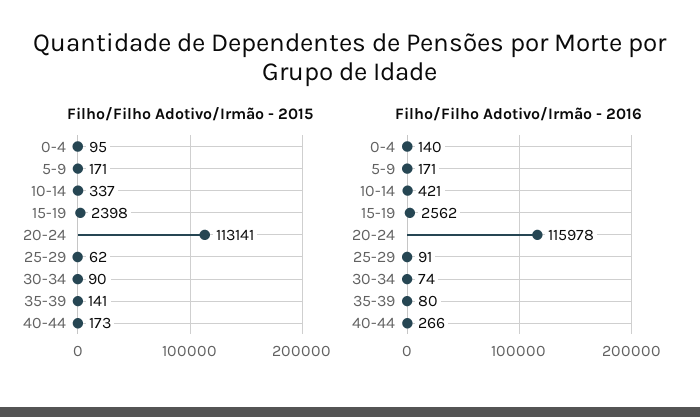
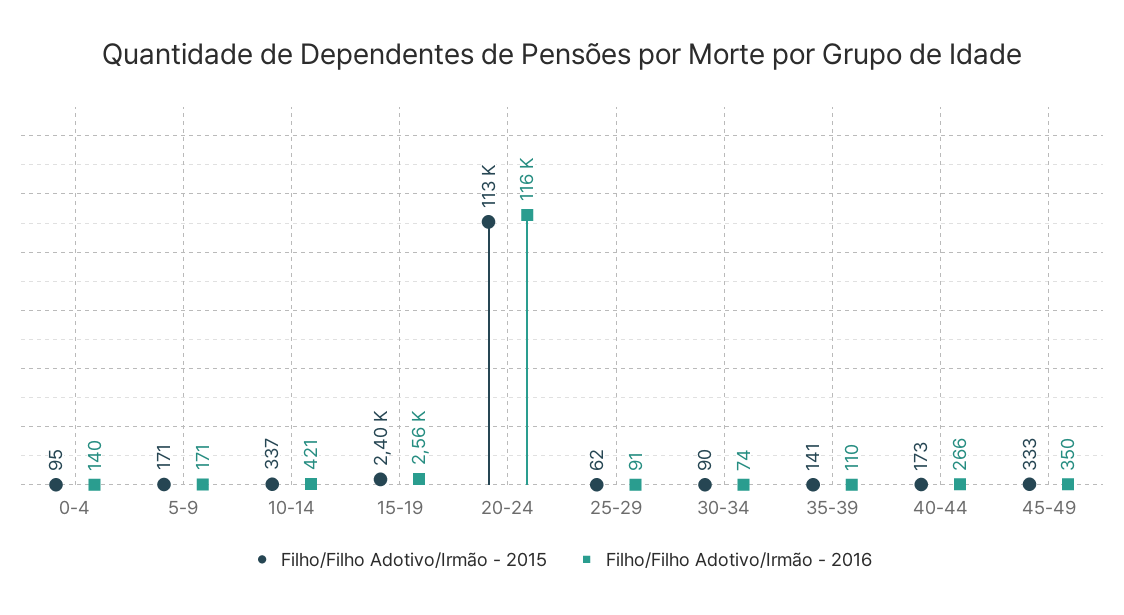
Filho/Filho Adotivo/Irmão - 2016, 35-39: 80 -> 110
Filho/Filho Adotivo/Irmão - 2015, 45-49: none -> 333
Filho/Filho Adotivo/Irmão - 2016, 45-49: none -> 350

